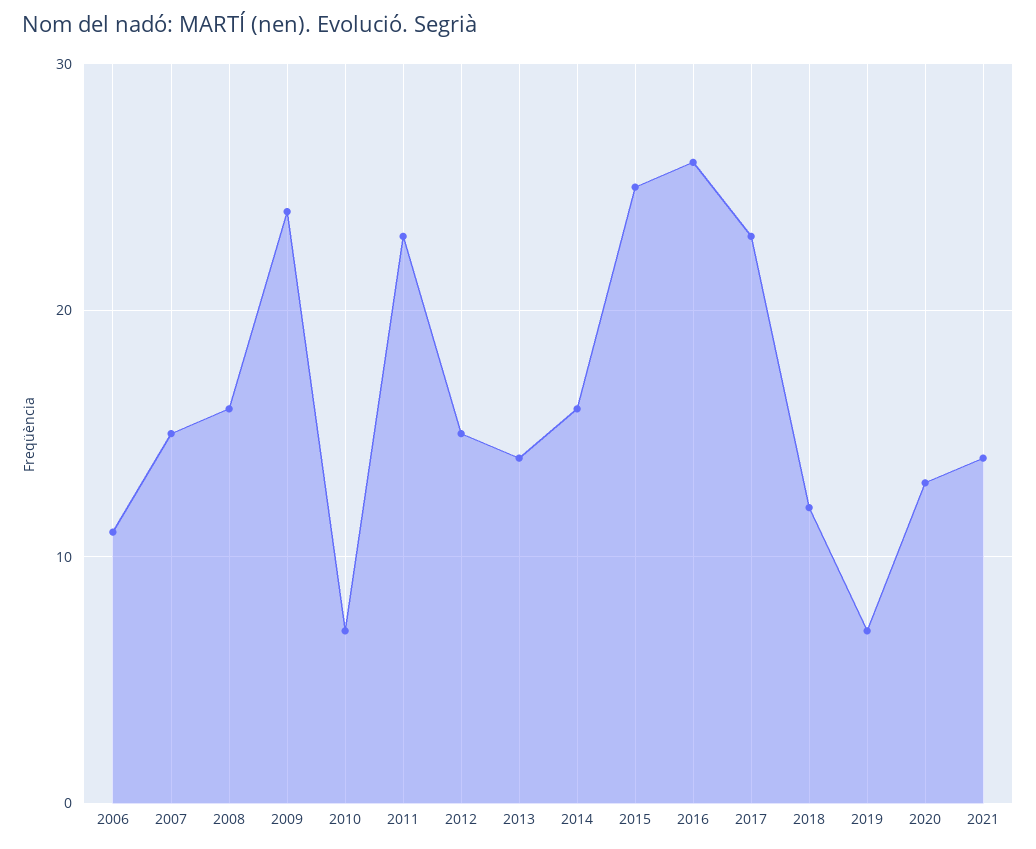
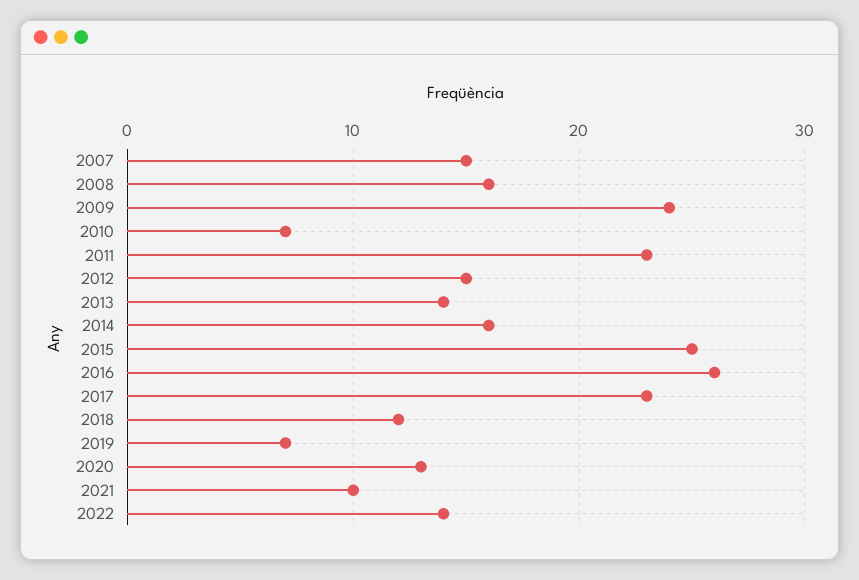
2006: 11 -> none
2021: 14 -> 10
2022: none -> 14

